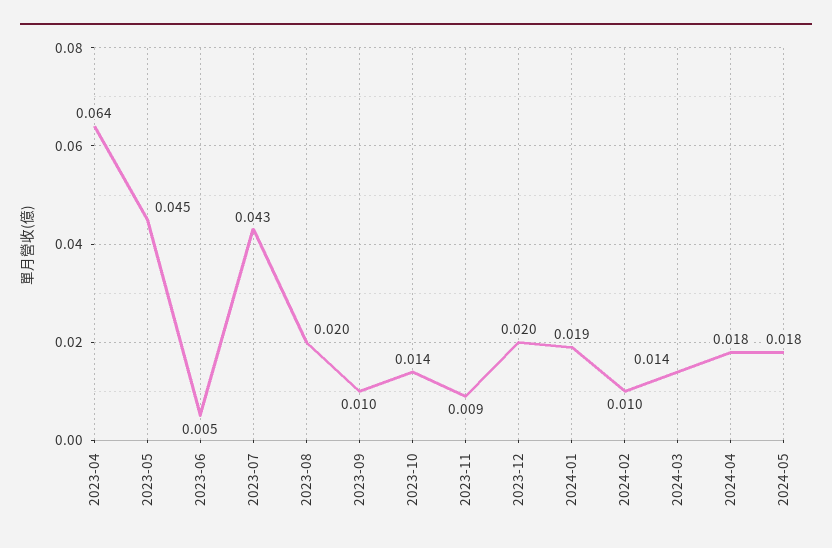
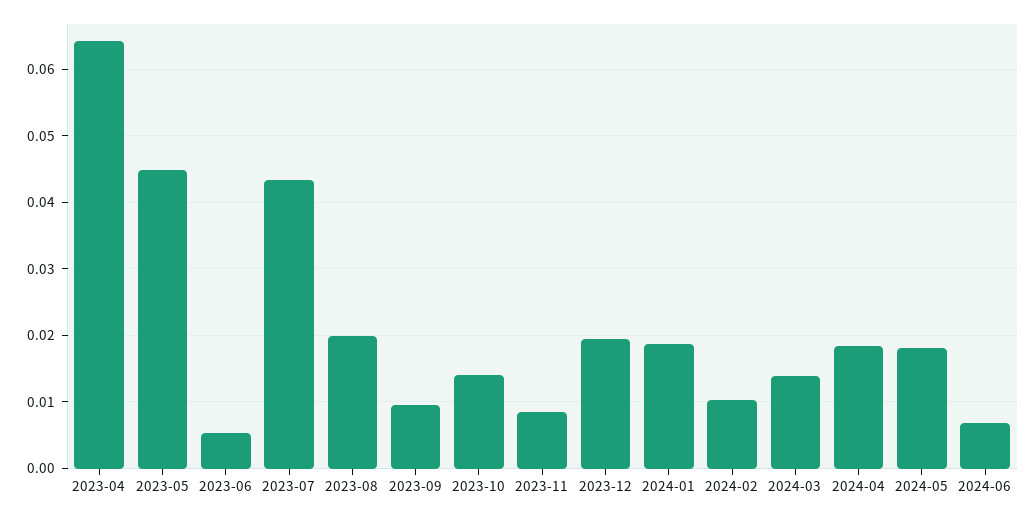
2024-06: none -> 0.007

